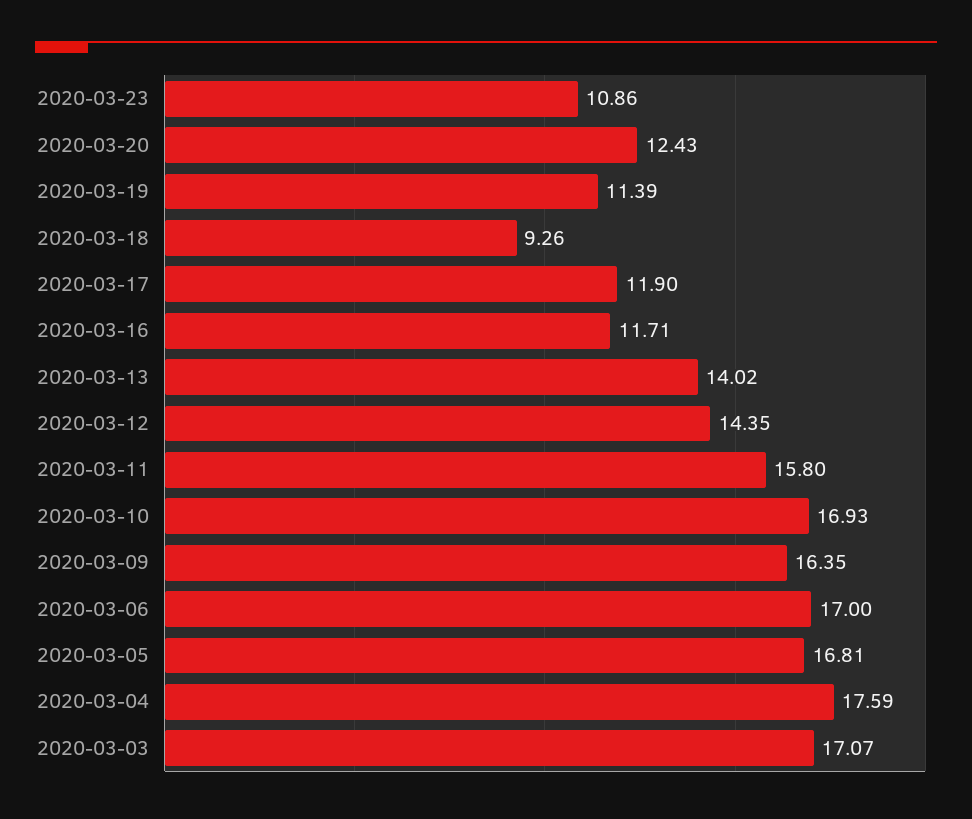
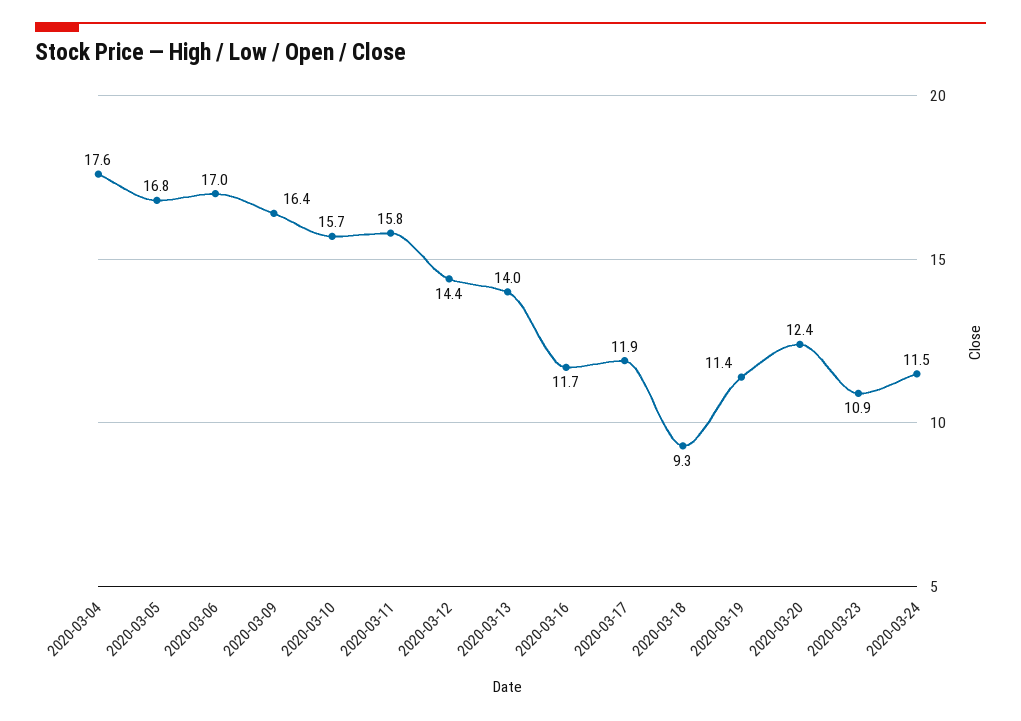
2020-03-10: 16.93 -> 15.7
2020-03-03: 17.07 -> none
2020-03-24: none -> 11.5

